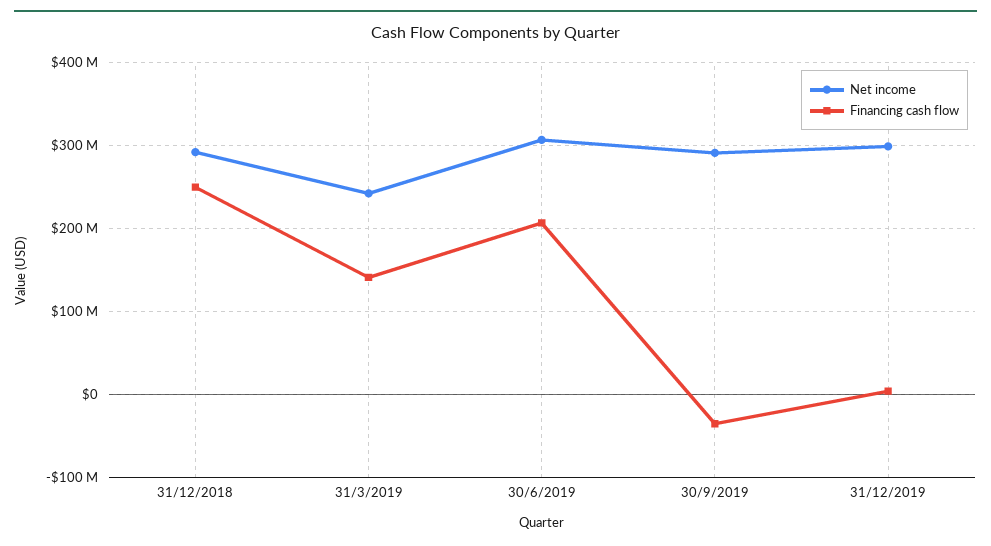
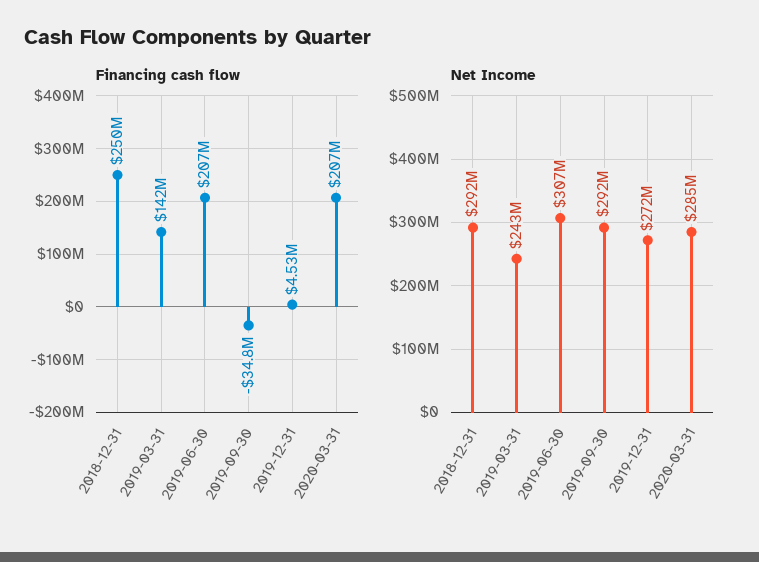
Net income, 31/12/2019: 300000000 -> 272000000
Financing cash flow, 2020-03-31: none -> 207000000
Net income, 2020-03-31: none -> 285000000

